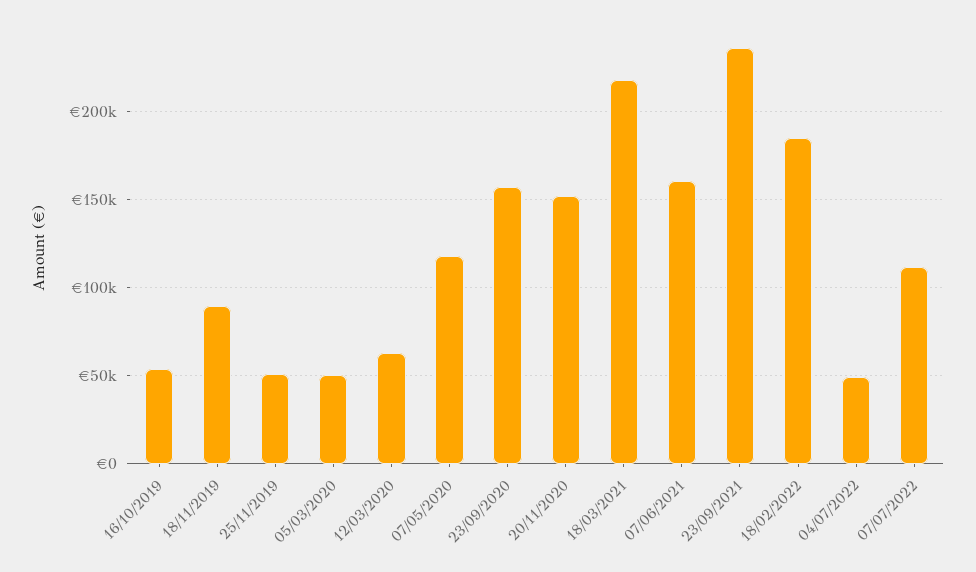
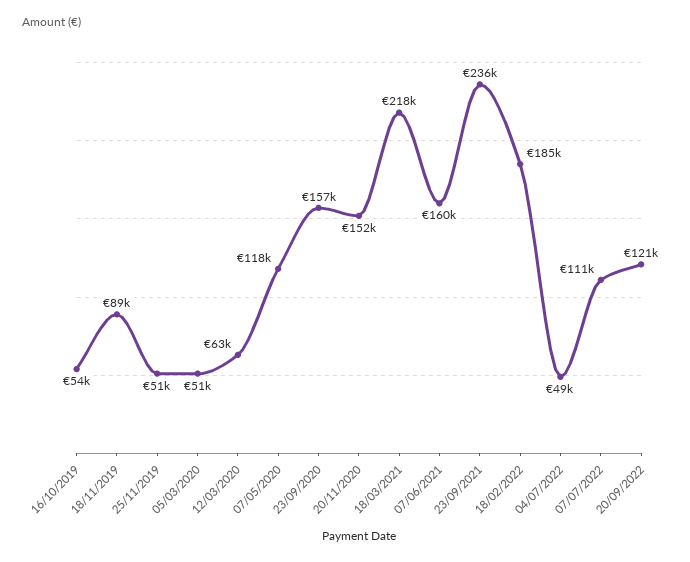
20/09/2022: none -> 121000

